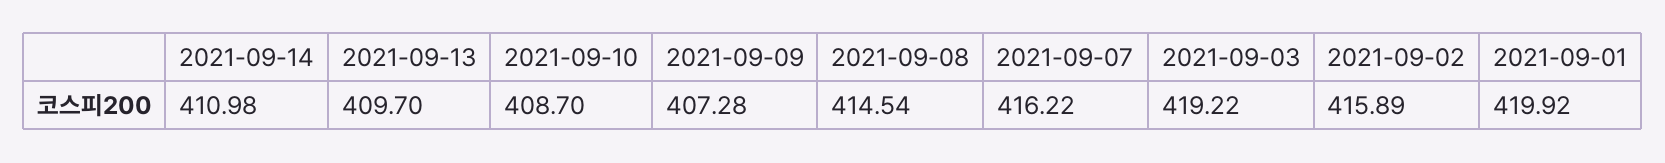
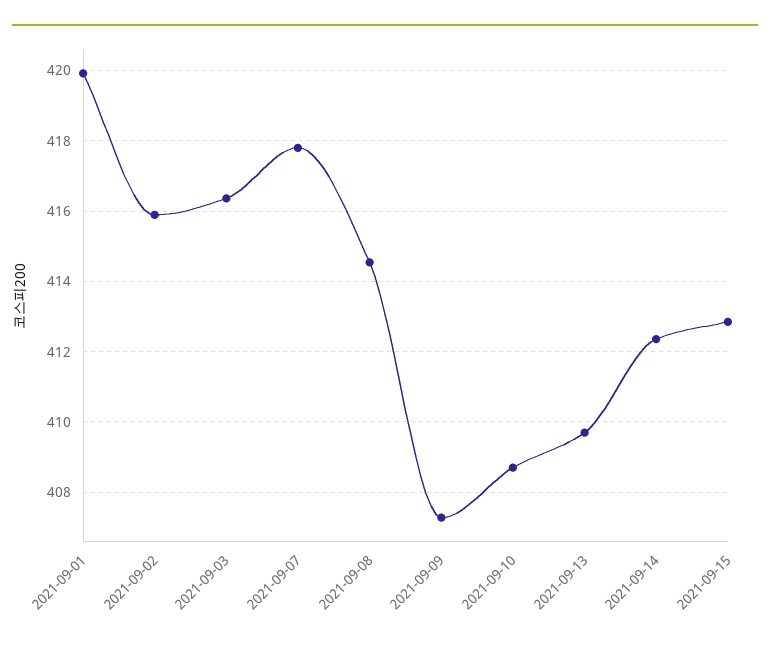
2021-09-14: 410.98 -> 412.4
2021-09-07: 416.22 -> 417.8
2021-09-03: 419.22 -> 416.4
2021-09-15: none -> 412.8

